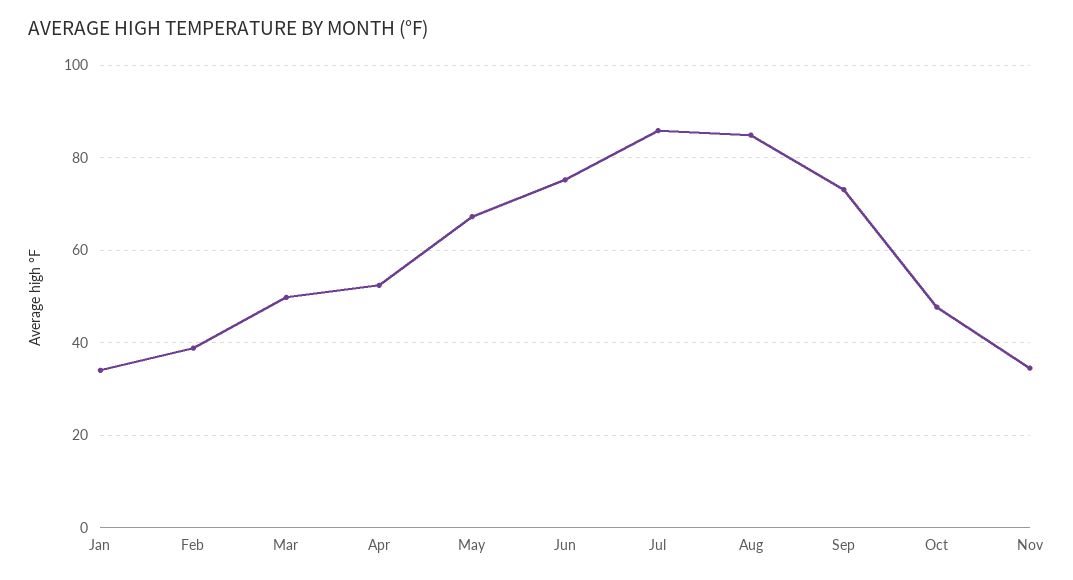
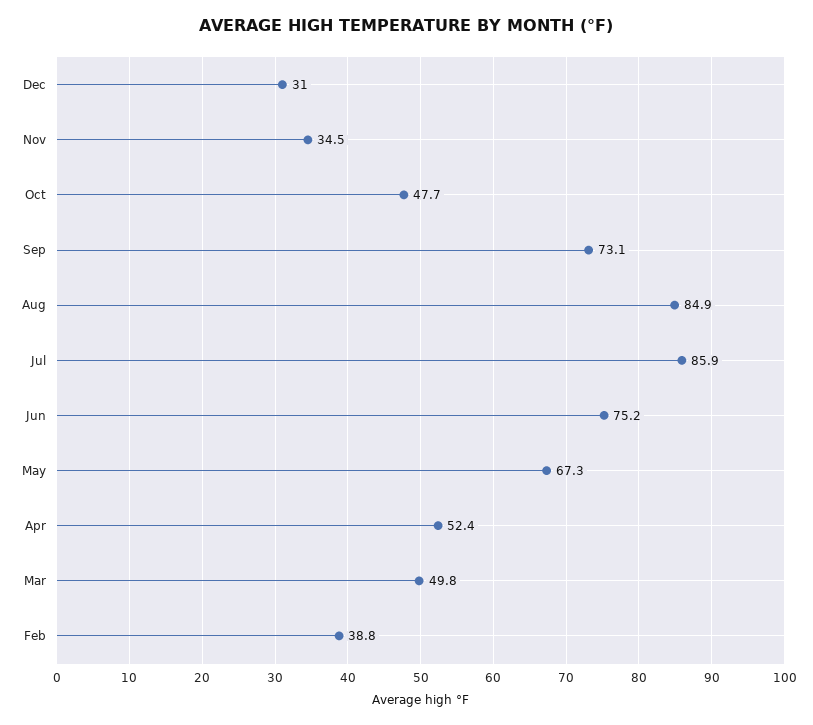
Jan: 34 -> none
Dec: none -> 31

